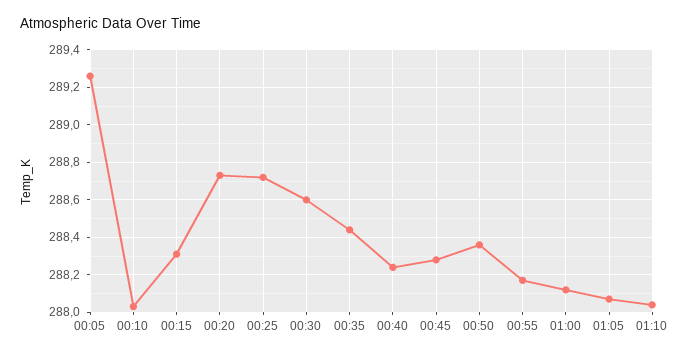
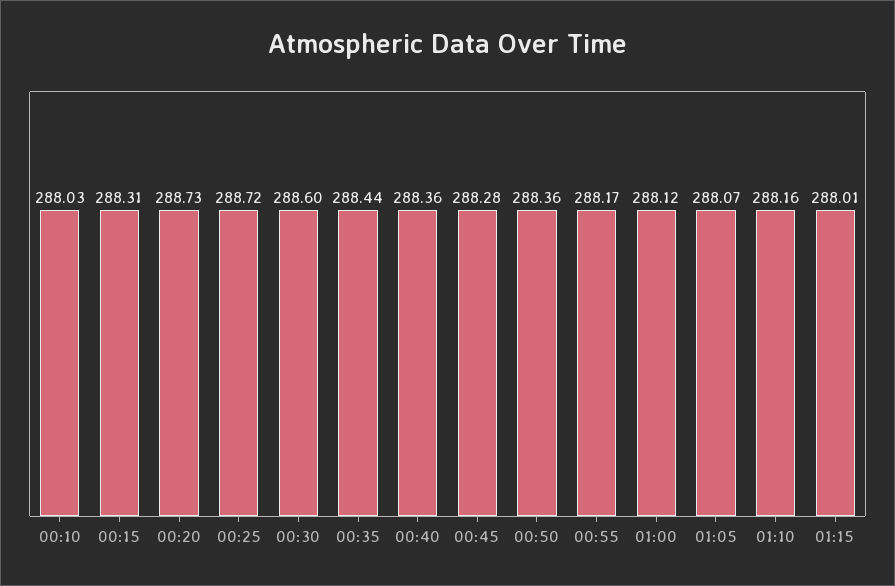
00:05: 289.25 -> none
00:40: 288.25 -> 288.36
01:10: 288.05 -> 288.16
01:15: none -> 288.01

